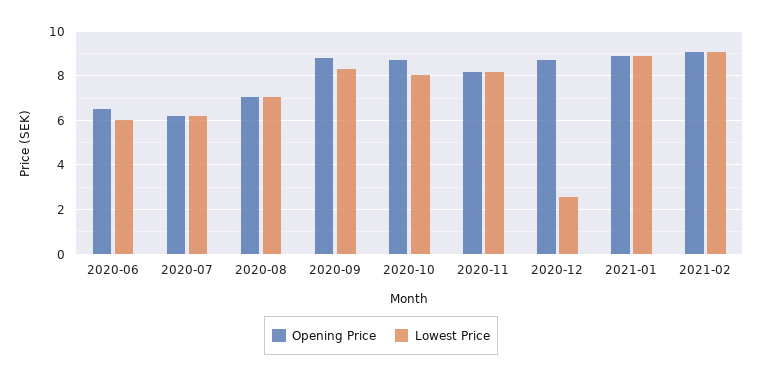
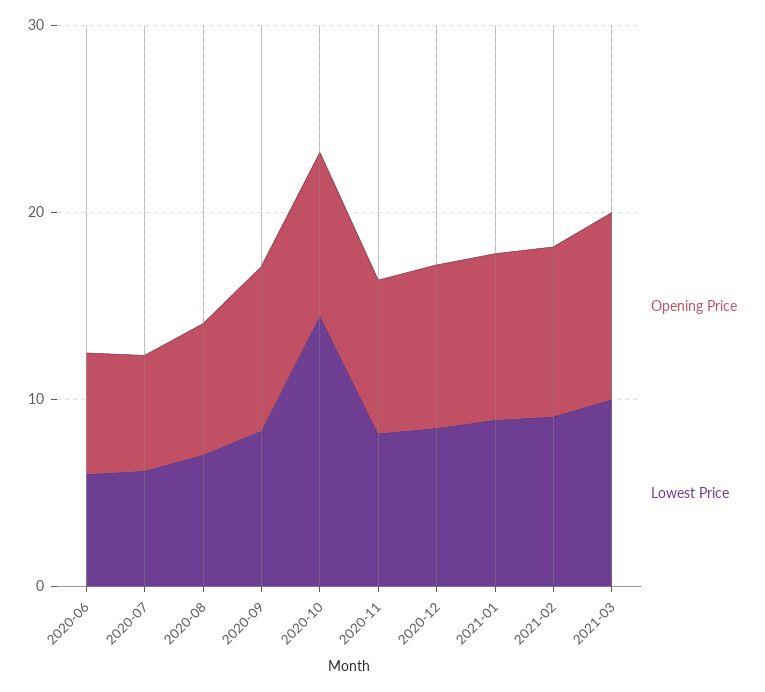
Lowest Price, 2020-10: 8 -> 14
Lowest Price, 2020-12: 2.5 -> 8
Opening Price, 2021-03: none -> 10
Lowest Price, 2021-03: none -> 10

